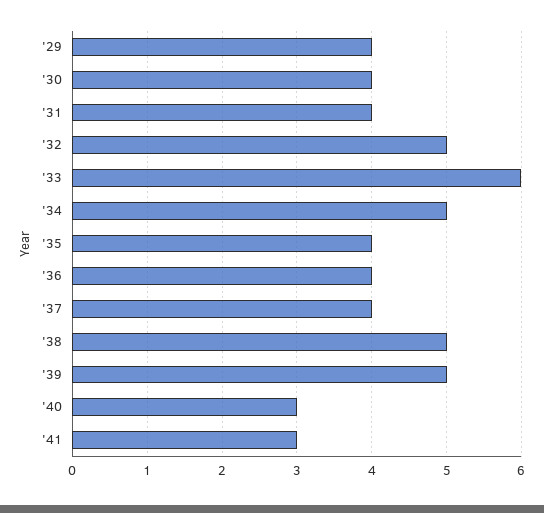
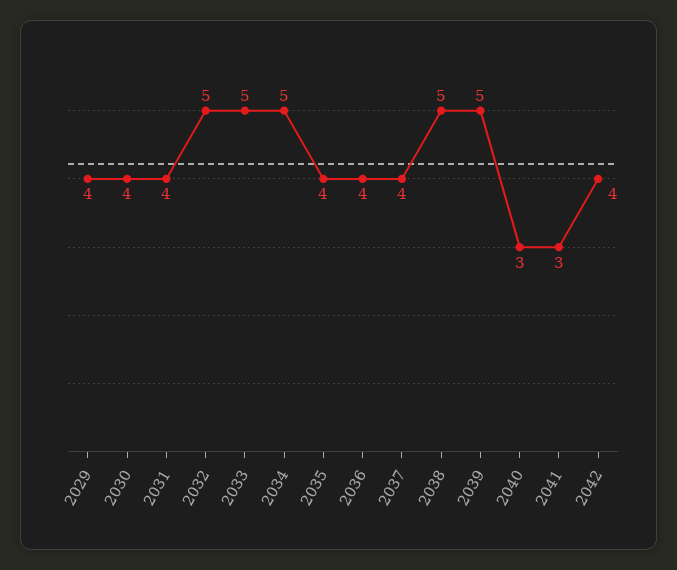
'33: 6 -> 5
2042: none -> 4

